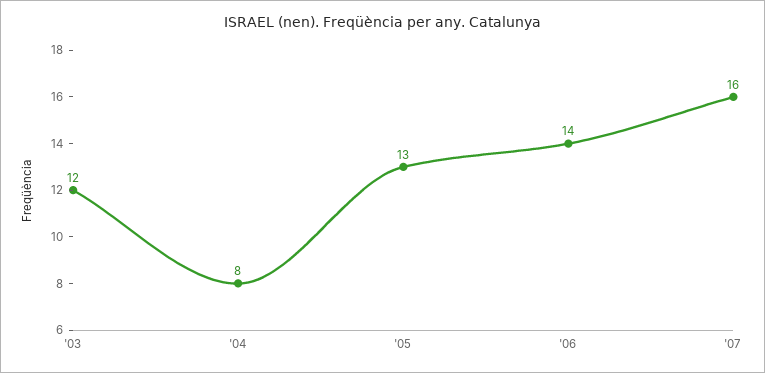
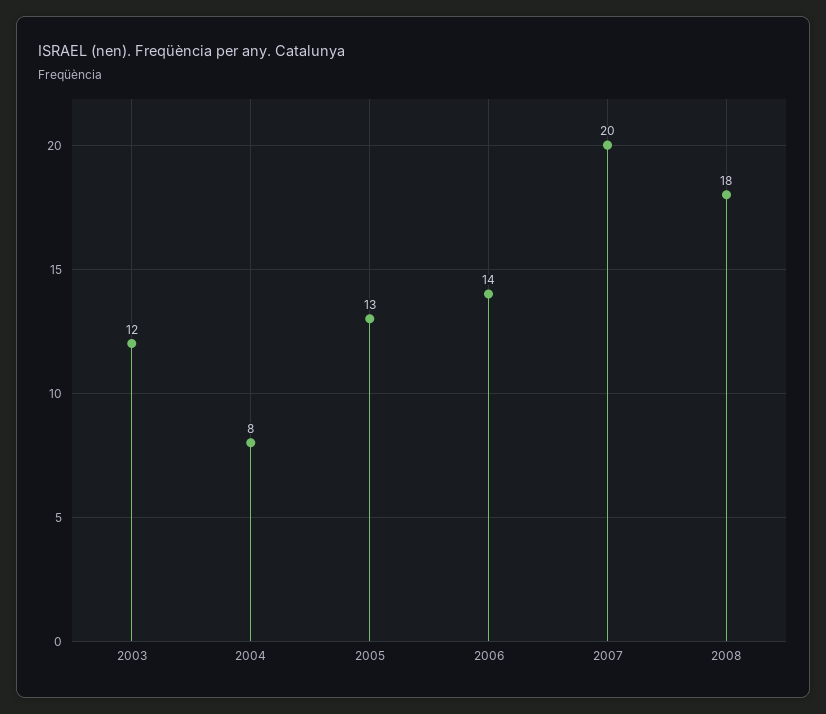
'07: 16 -> 20
2008: none -> 18

